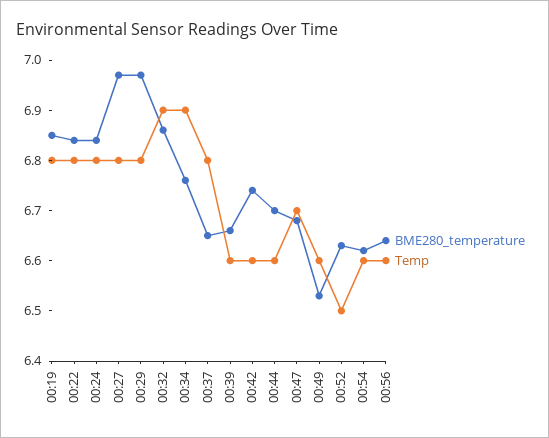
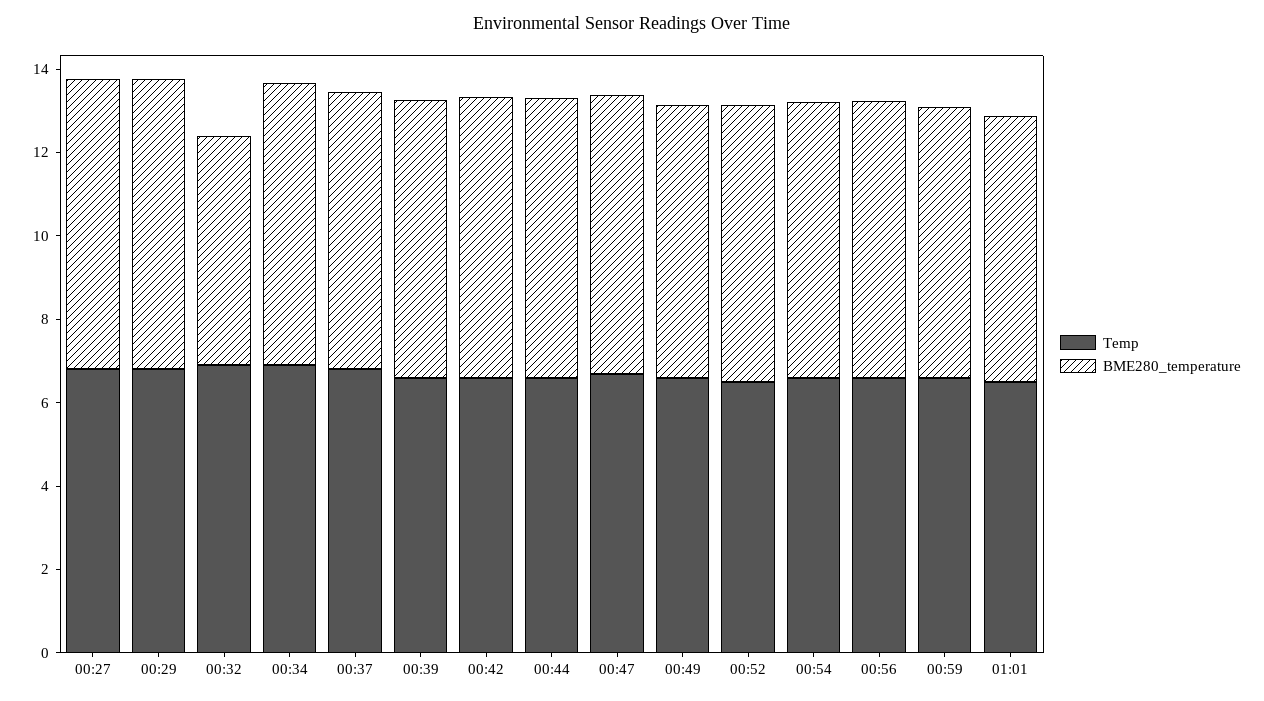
BME280_temperature, 00:19: 6.85 -> none
Temp, 00:19: 6.8 -> none
BME280_temperature, 00:22: 6.85 -> none
Temp, 00:22: 6.8 -> none
BME280_temperature, 00:24: 6.85 -> none
Temp, 00:24: 6.8 -> none
BME280_temperature, 00:32: 6.85 -> 5.5
Temp, 00:59: none -> 6.5
BME280_temperature, 00:59: none -> 6.5
Temp, 01:01: none -> 6.5
BME280_temperature, 01:01: none -> 6.5

